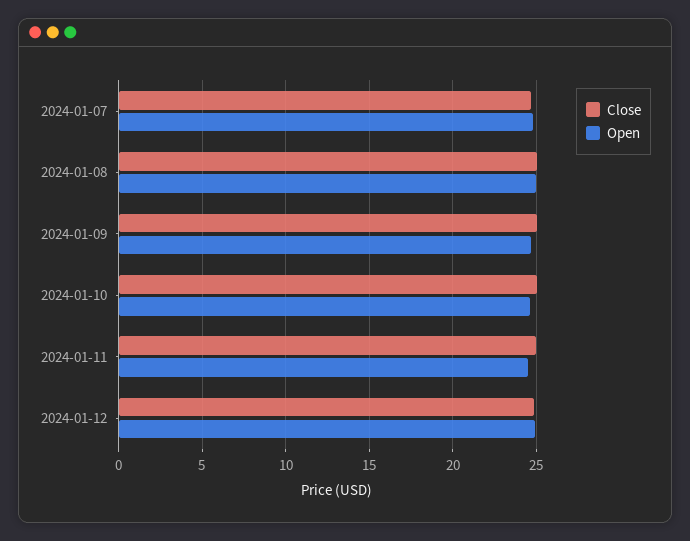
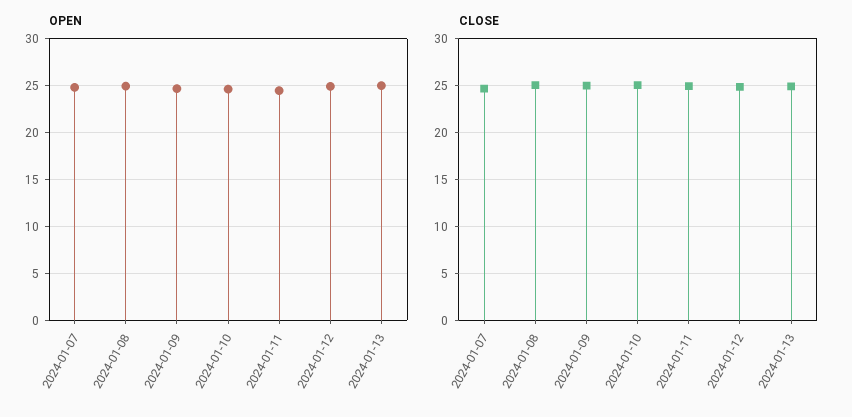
Open, 2024-01-13: none -> 25
Close, 2024-01-13: none -> 25

